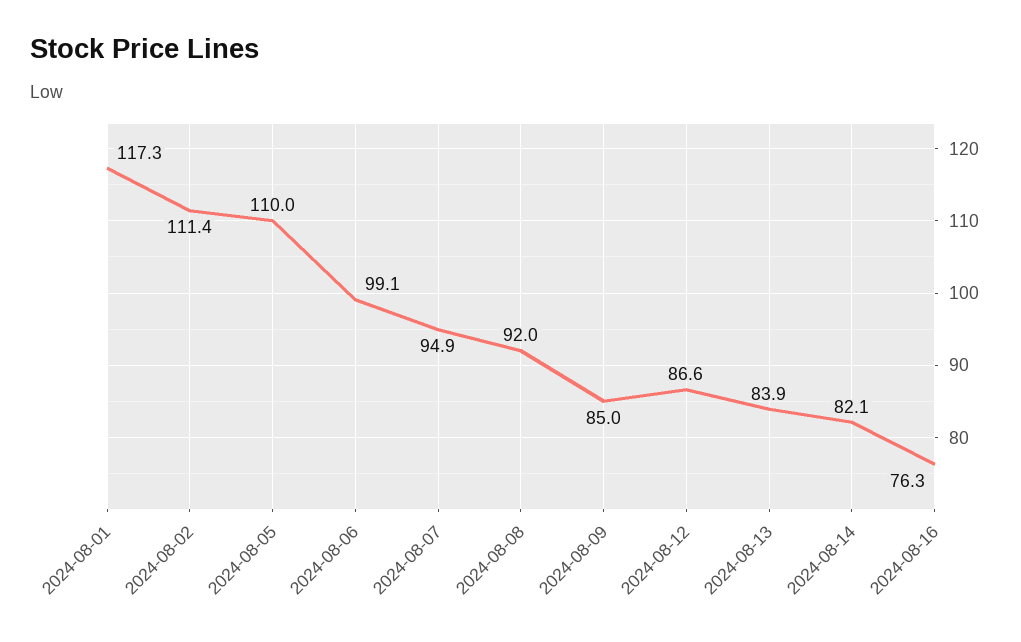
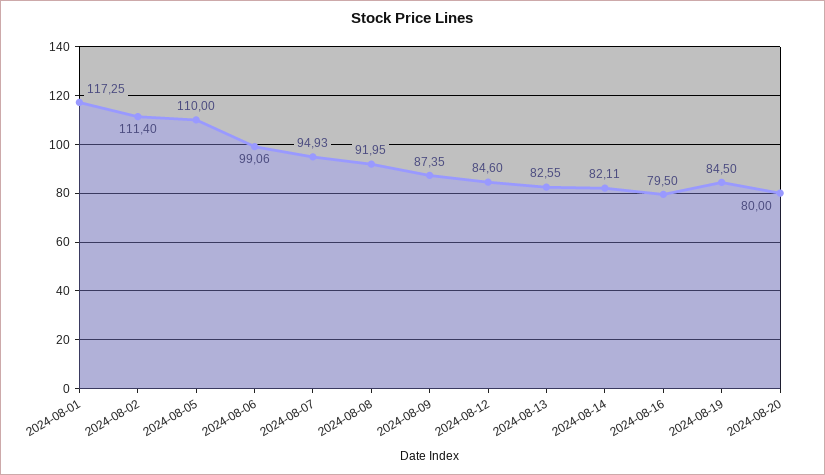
2024-08-09: 85 -> 87.35
2024-08-12: 86.6 -> 84.6
2024-08-13: 83.9 -> 82.55
2024-08-16: 76.3 -> 79.5
2024-08-19: none -> 84.5
2024-08-20: none -> 80

